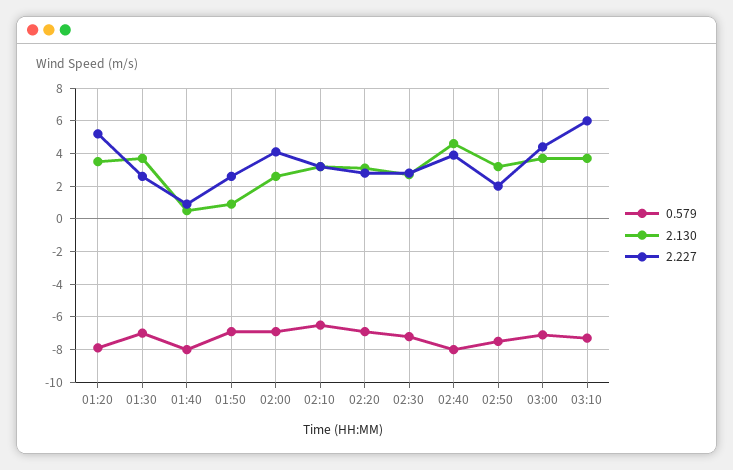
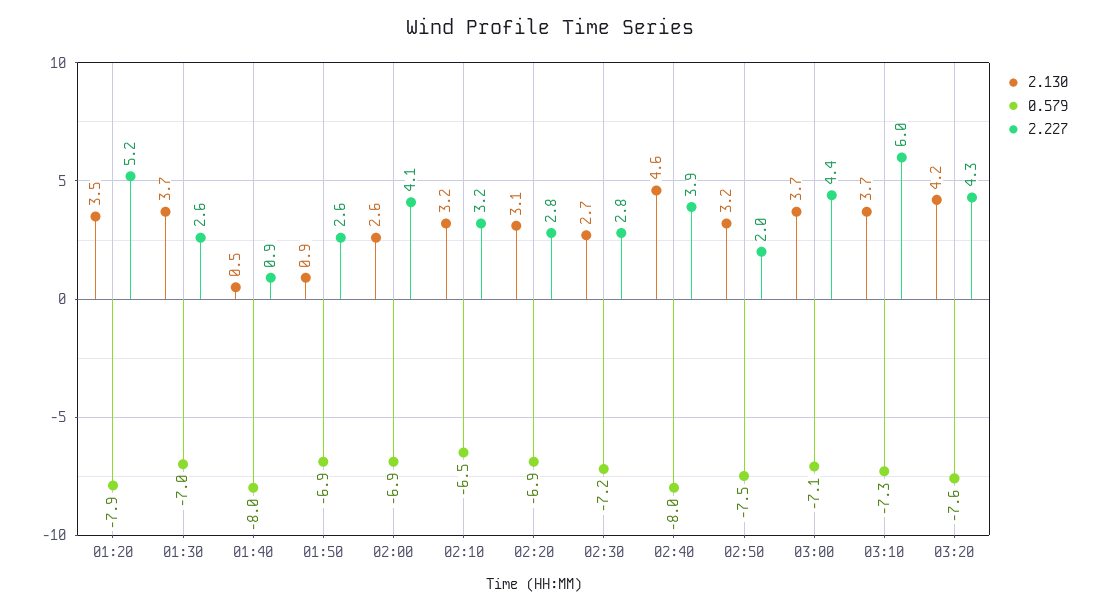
2.130, 03:20: none -> 4.2
0.579, 03:20: none -> -7.6
2.227, 03:20: none -> 4.3

